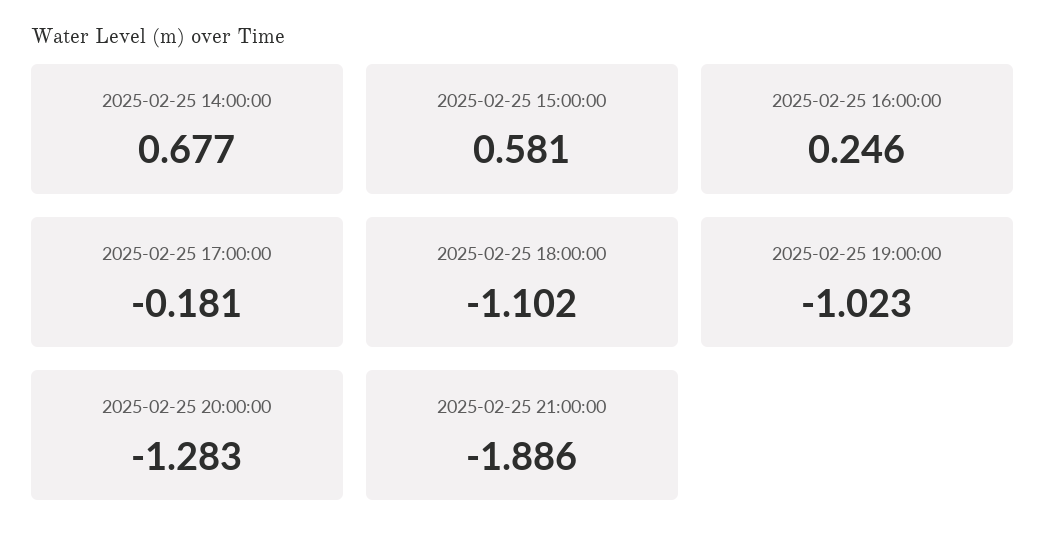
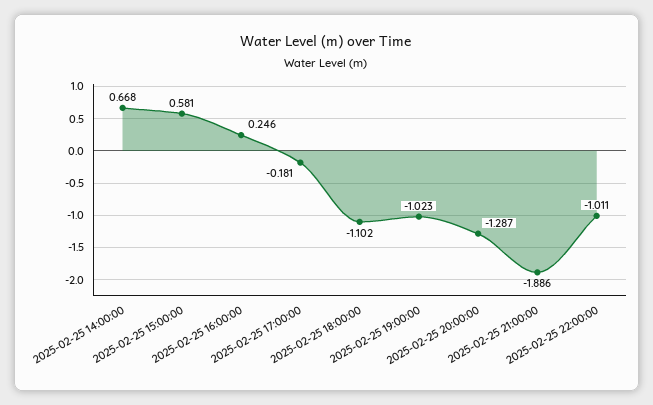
2025-02-25 14:00:00: 0.677 -> 0.668
2025-02-25 20:00:00: -1.283 -> -1.287
2025-02-25 22:00:00: none -> -1.011

